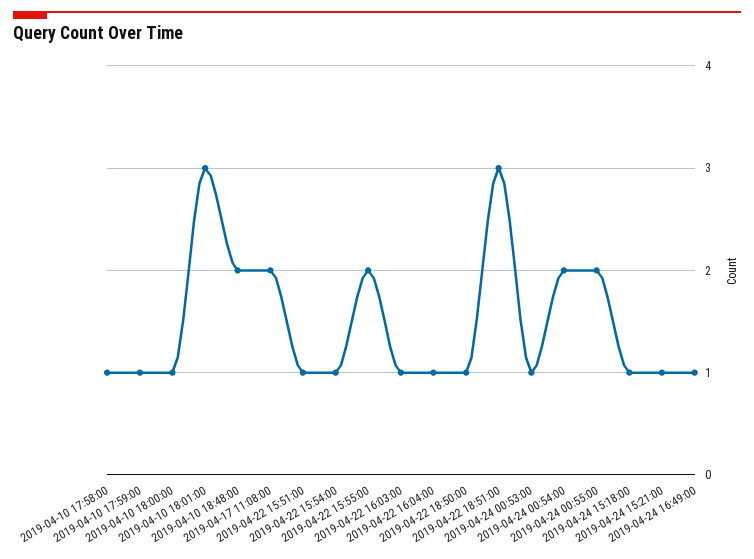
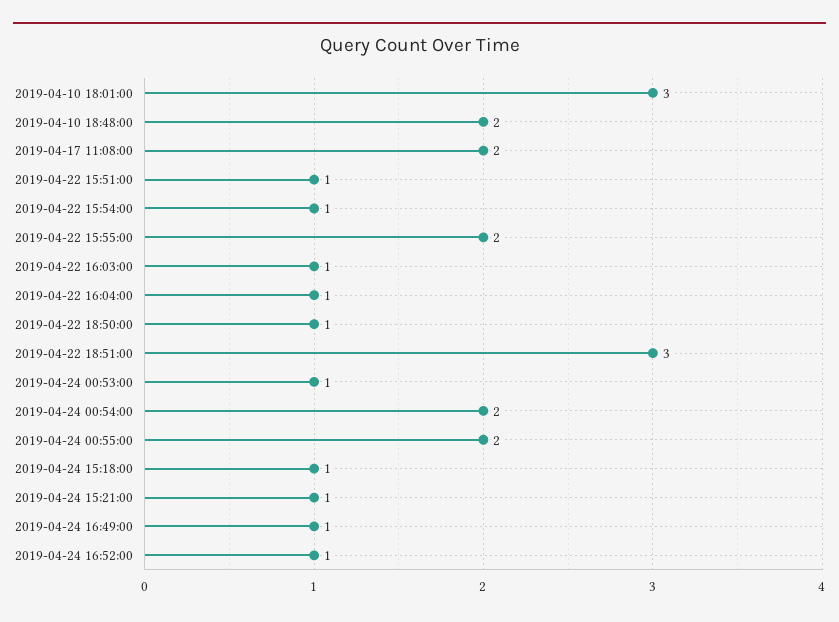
2019-04-10 17:58:00: 1 -> none
2019-04-10 17:59:00: 1 -> none
2019-04-10 18:00:00: 1 -> none
2019-04-24 16:52:00: none -> 1

